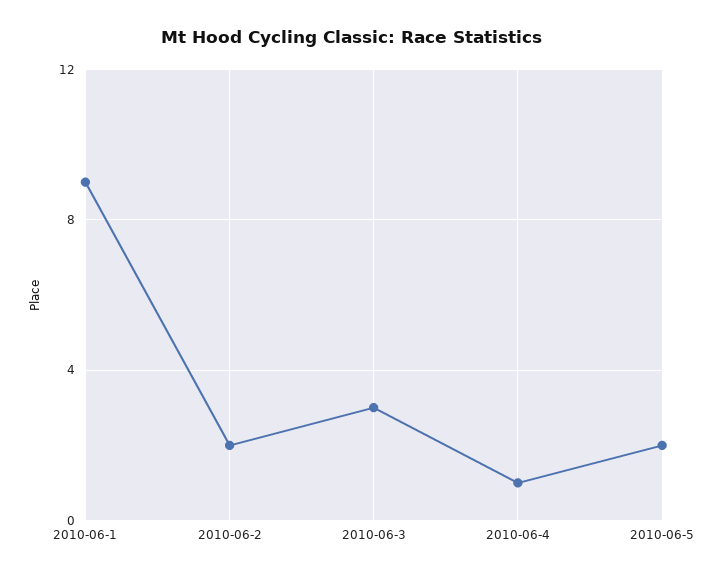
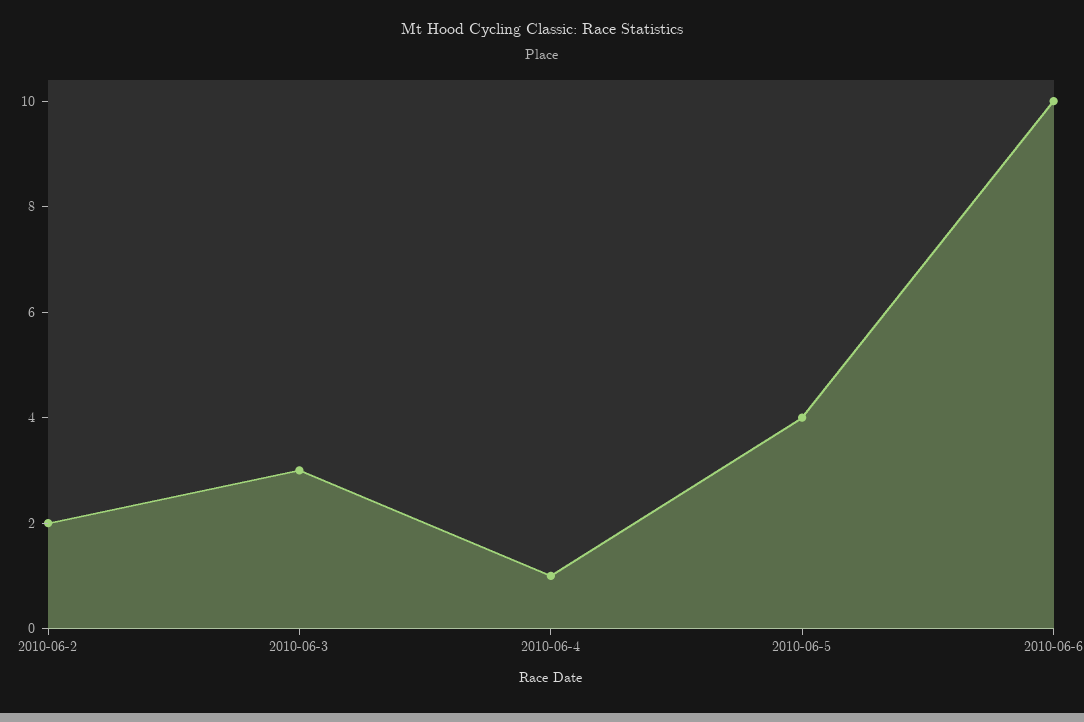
2010-06-1: 9 -> none
2010-06-5: 2 -> 4
2010-06-6: none -> 10

